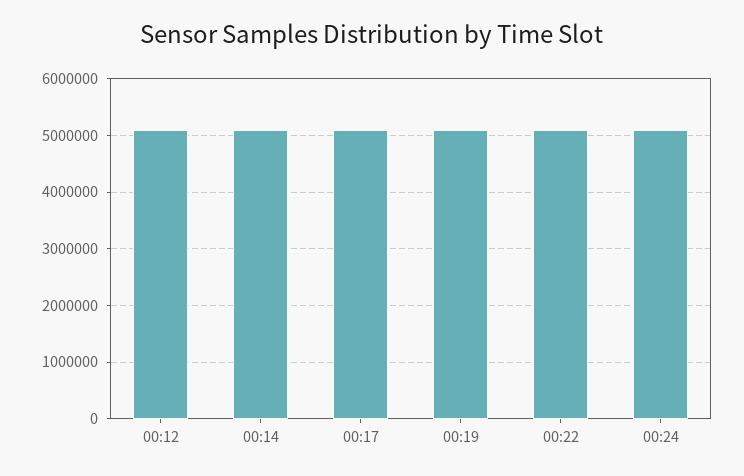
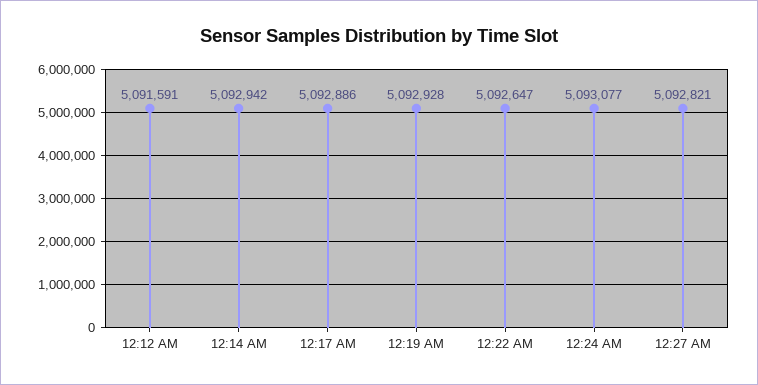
12:27 AM: none -> 5092821

